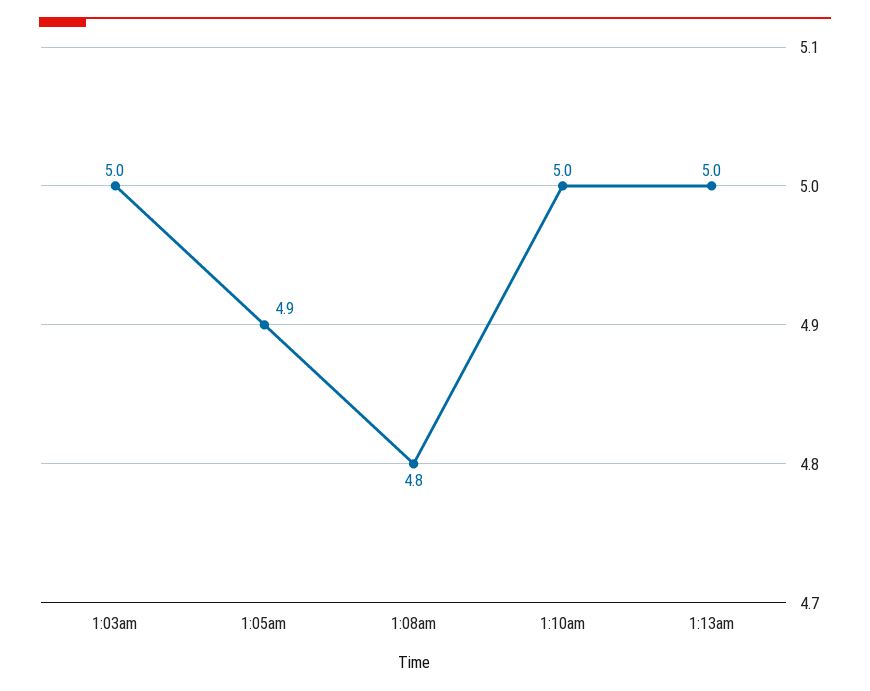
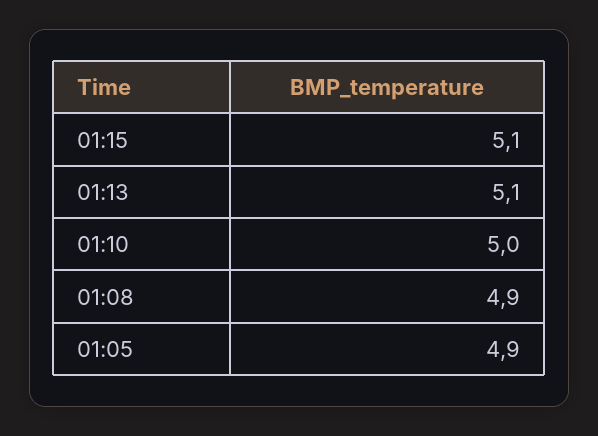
1:03am: 5 -> none
1:08am: 4.8 -> 4.9
1:13am: 5 -> 5.1
01:15: none -> 5.1

